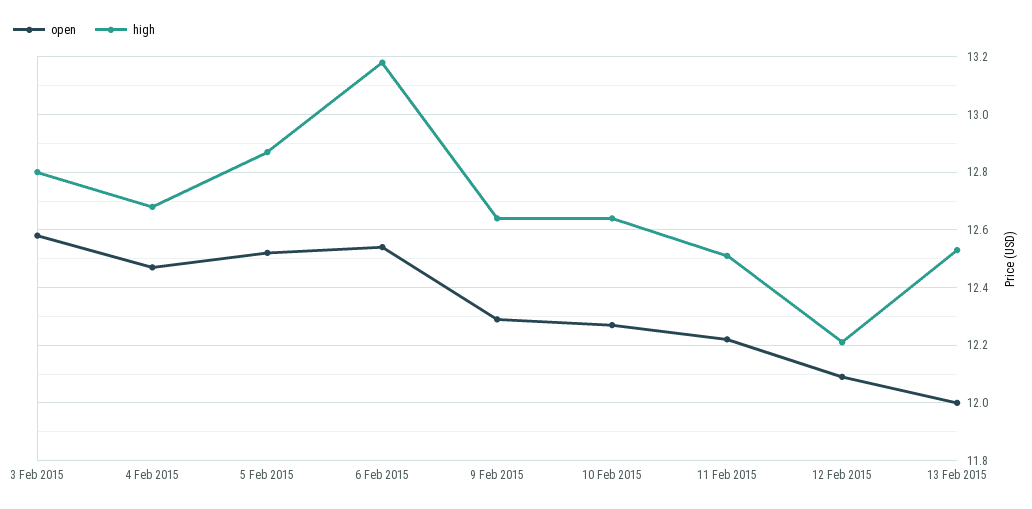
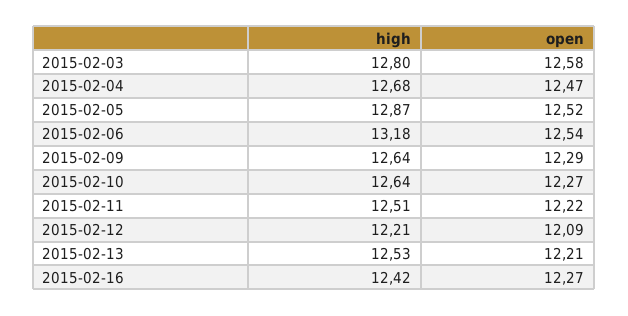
open, 13 Feb 2015: 12 -> 12.21
high, 2015-02-16: none -> 12.42
open, 2015-02-16: none -> 12.27

